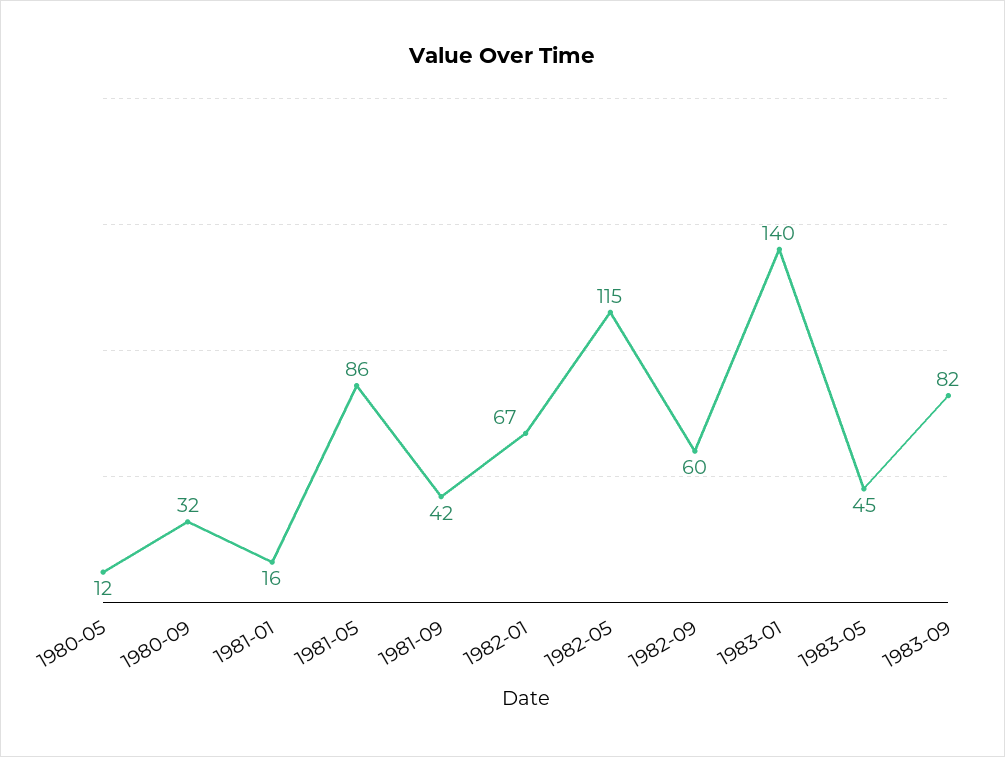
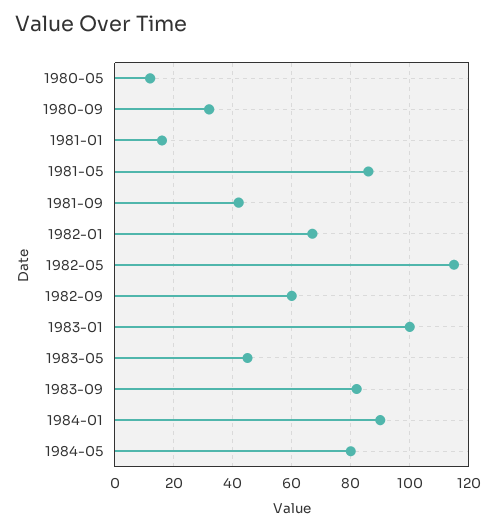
1983-01: 140 -> 100
1984-01: none -> 90
1984-05: none -> 80

